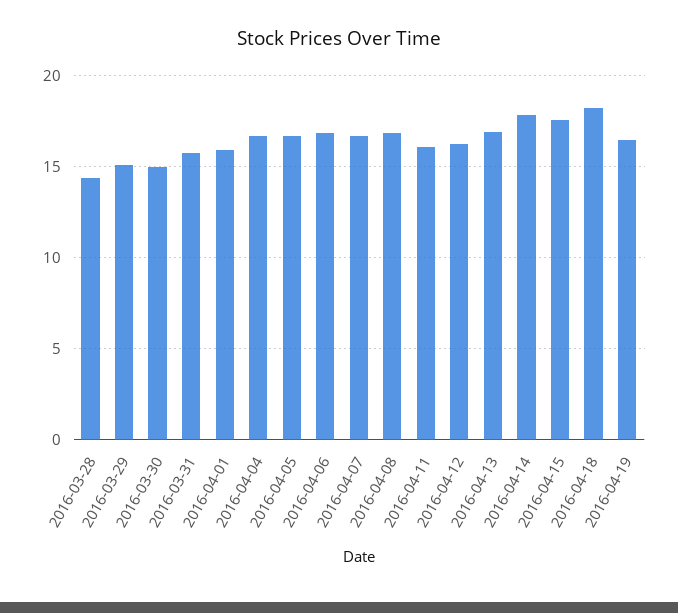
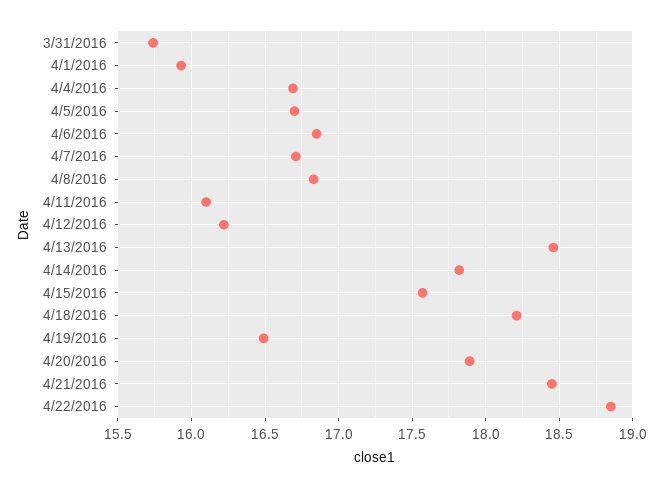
2016-03-28: 14.5 -> none
2016-03-29: 15 -> none
2016-03-30: 15 -> none
2016-04-13: 17 -> 18.45
4/20/2016: none -> 17.9
4/21/2016: none -> 18.45
4/22/2016: none -> 18.85

